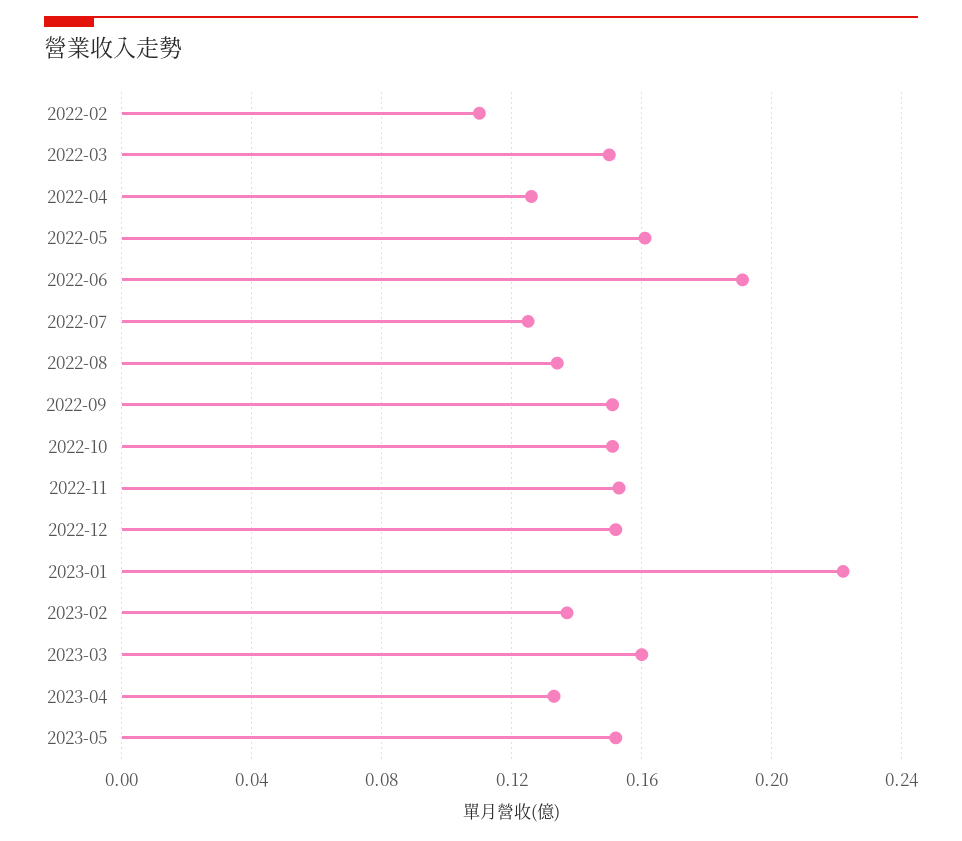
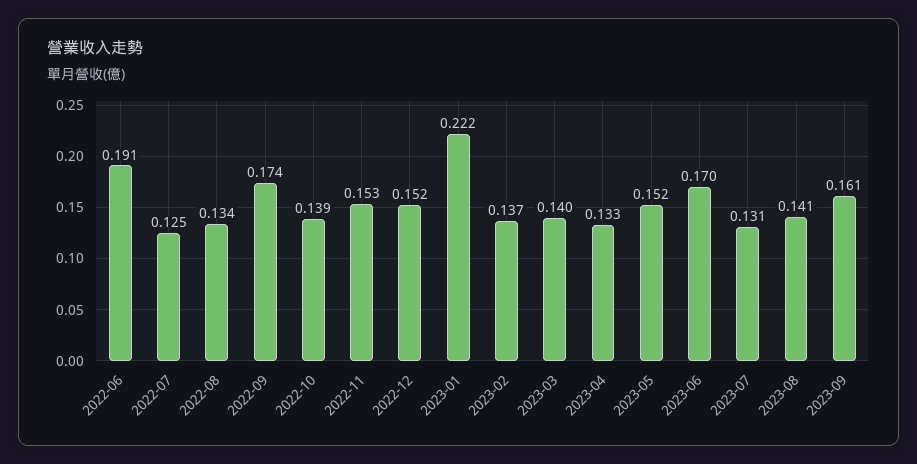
2022-02: 0.11 -> none
2022-03: 0.15 -> none
2022-04: 0.125 -> none
2022-05: 0.16 -> none
2022-09: 0.15 -> 0.174
2022-10: 0.15 -> 0.139
2023-03: 0.16 -> 0.14
2023-06: none -> 0.17
2023-07: none -> 0.131
2023-08: none -> 0.141
2023-09: none -> 0.161

